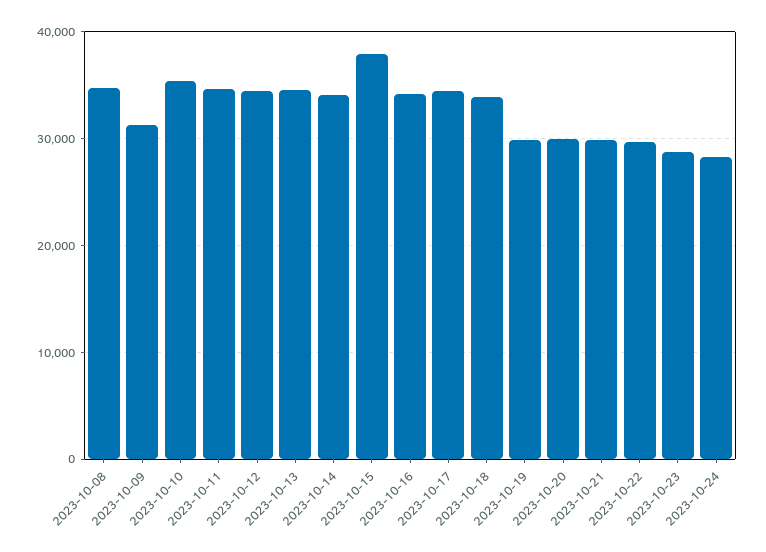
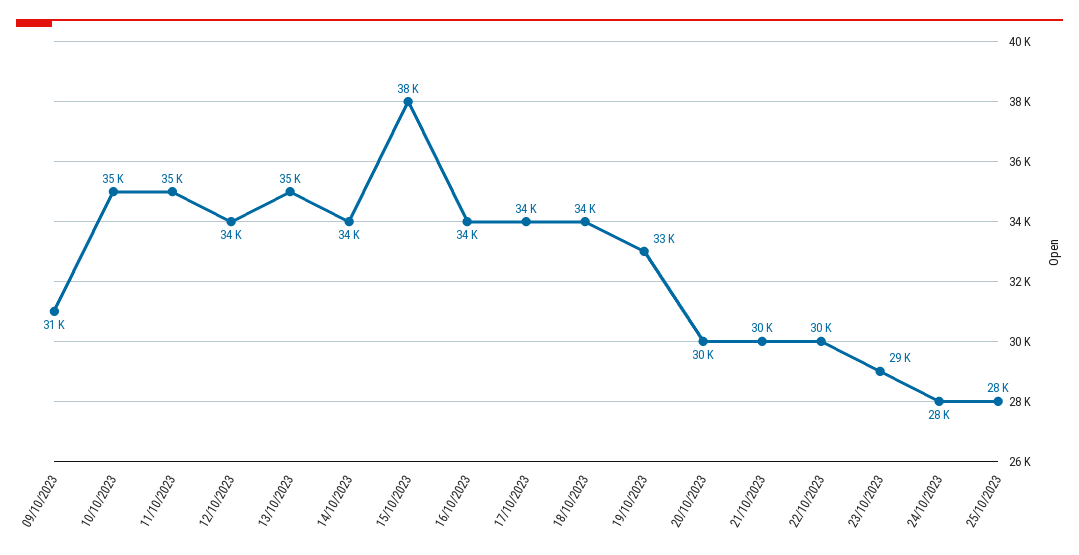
2023-10-08: 35000 -> none
2023-10-19: 30000 -> 33000
25/10/2023: none -> 28000

